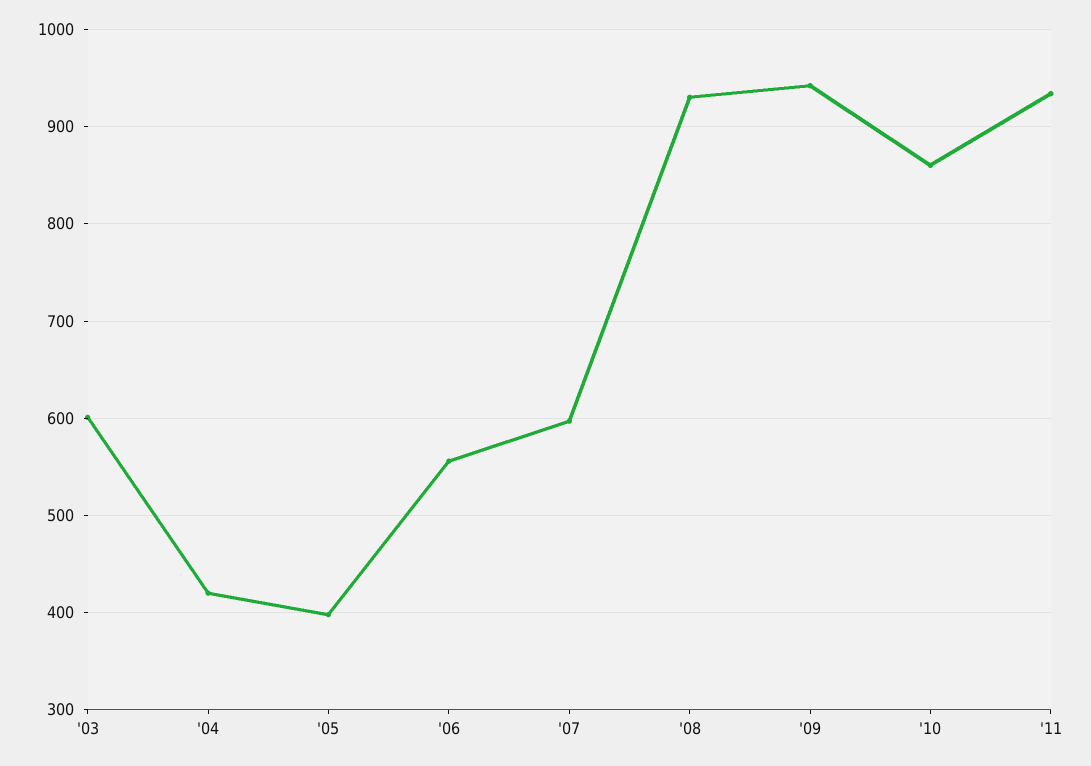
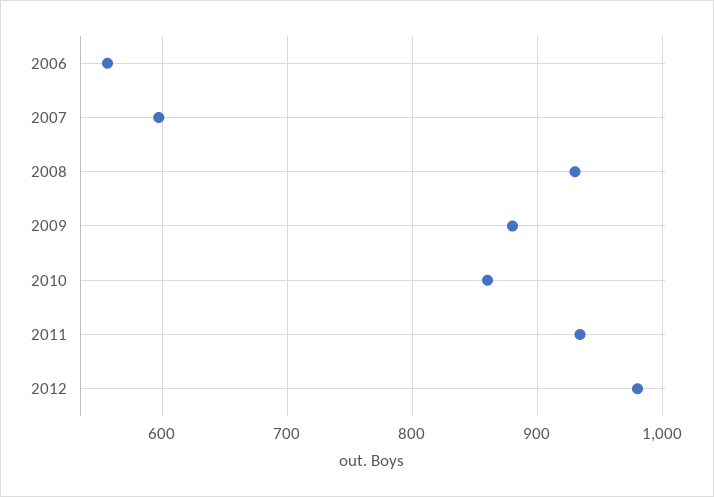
'03: 600 -> none
'04: 420 -> none
'05: 400 -> none
'09: 940 -> 880
2012: none -> 980

